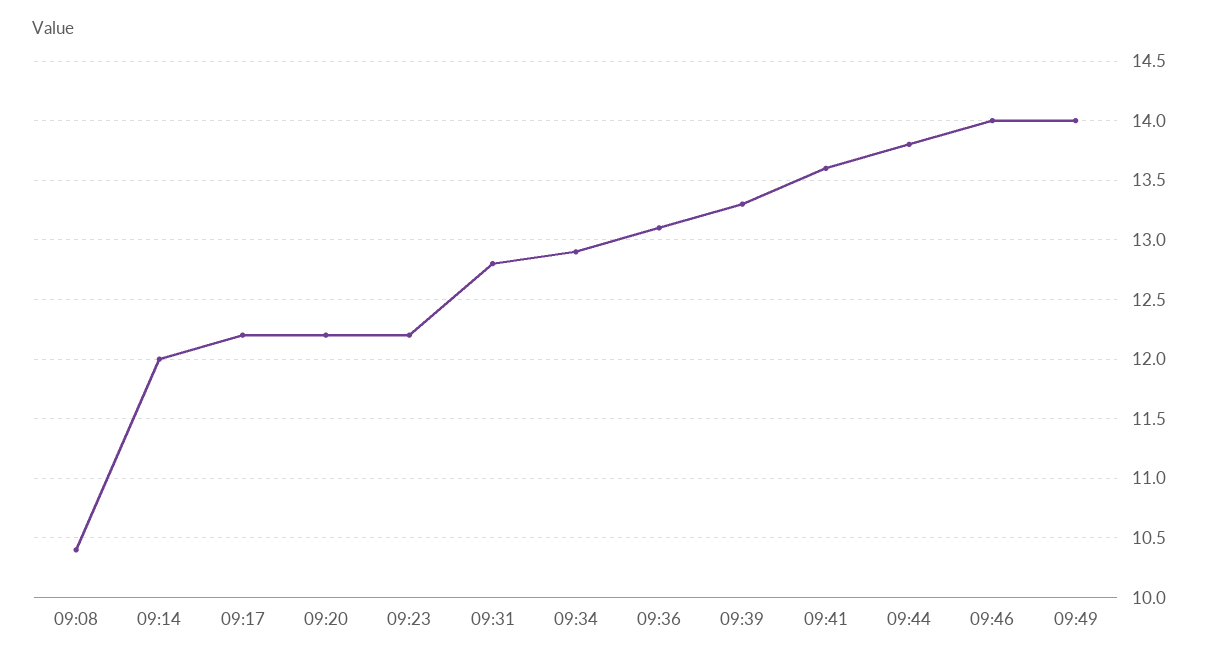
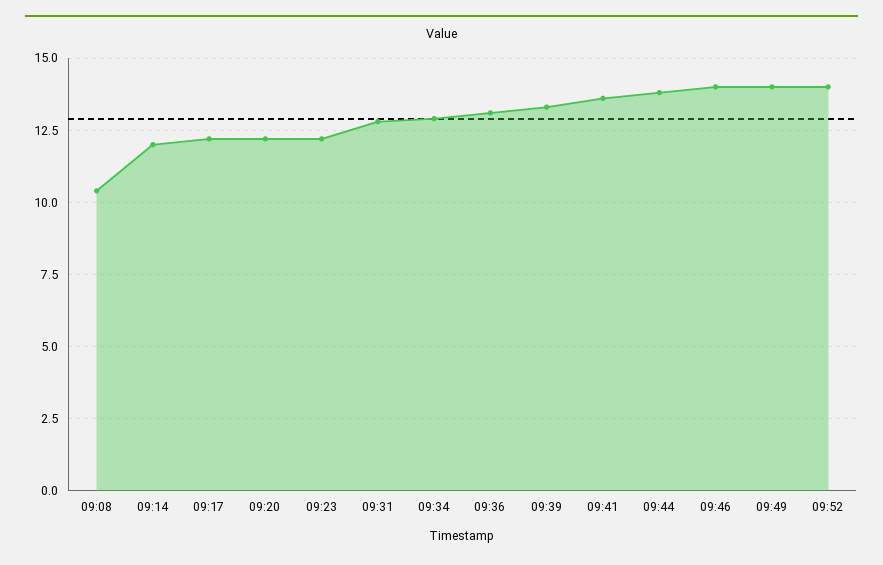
09:52: none -> 14

